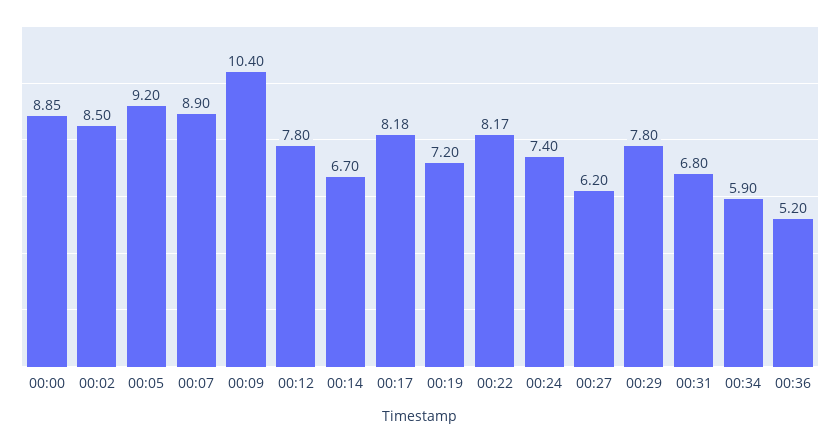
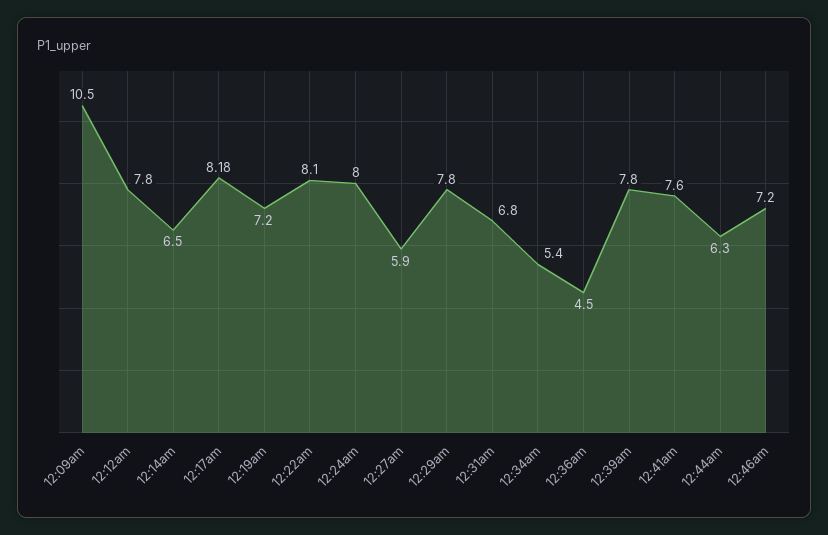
00:00: 8.85 -> none
00:02: 8.5 -> none
00:05: 9.2 -> none
00:07: 8.9 -> none
00:09: 10.4 -> 10.5
00:14: 6.7 -> 6.5
00:22: 8.17 -> 8.1
00:24: 7.4 -> 8
00:27: 6.2 -> 5.9
00:34: 5.9 -> 5.4
00:36: 5.2 -> 4.5
12:39am: none -> 7.8
12:41am: none -> 7.6
12:44am: none -> 6.3
12:46am: none -> 7.2

